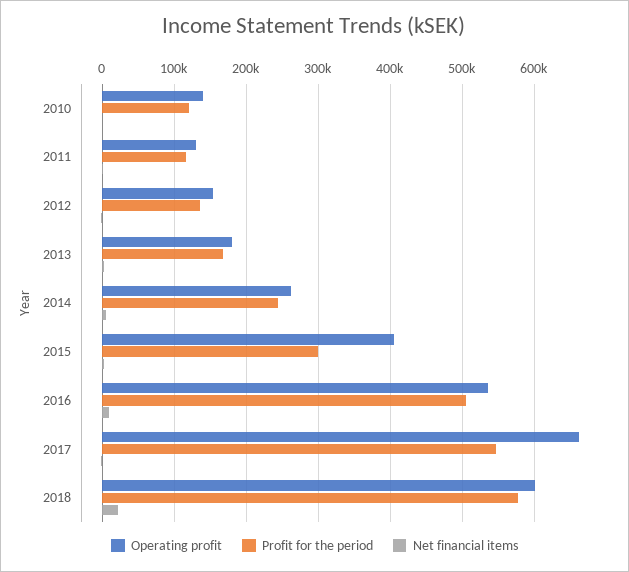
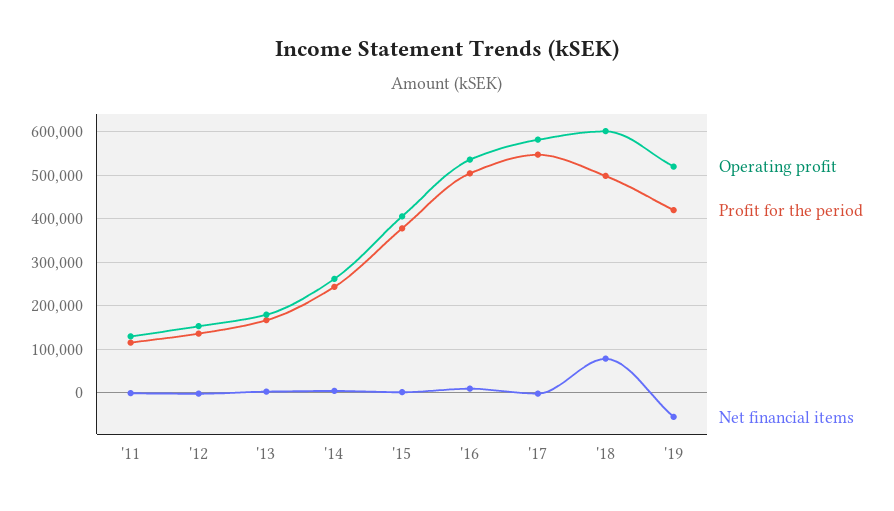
Operating profit, 2010: 140000 -> none
Profit for the period, 2010: 120000 -> none
Net financial items, 2010: 0 -> none
Profit for the period, 2015: 300000 -> 380000
Operating profit, 2017: 660000 -> 580000
Profit for the period, 2018: 580000 -> 500000
Net financial items, 2018: 20000 -> 80000
Operating profit, '19: none -> 520000
Profit for the period, '19: none -> 420000
Net financial items, '19: none -> -60000

